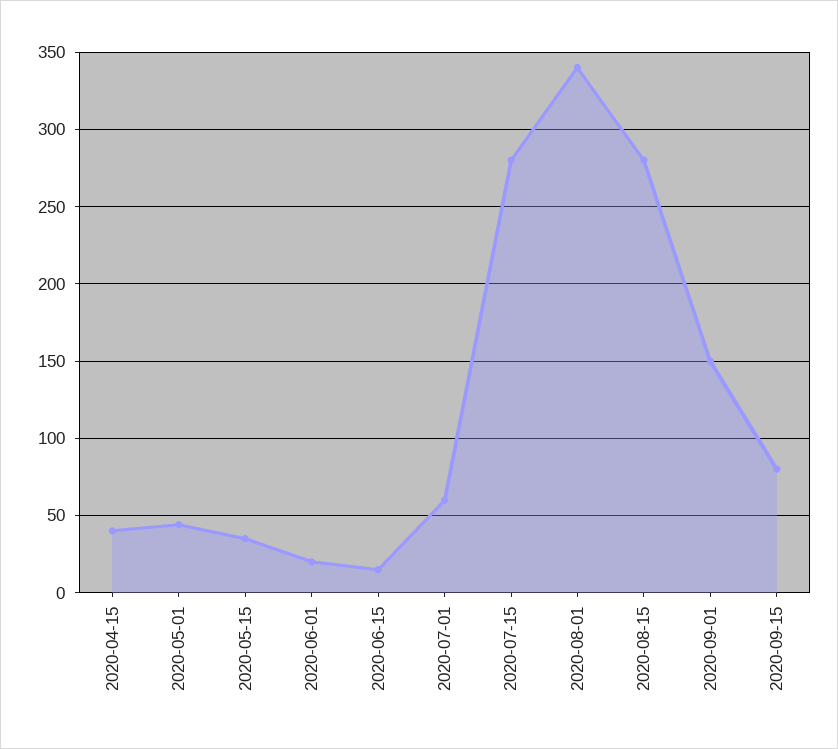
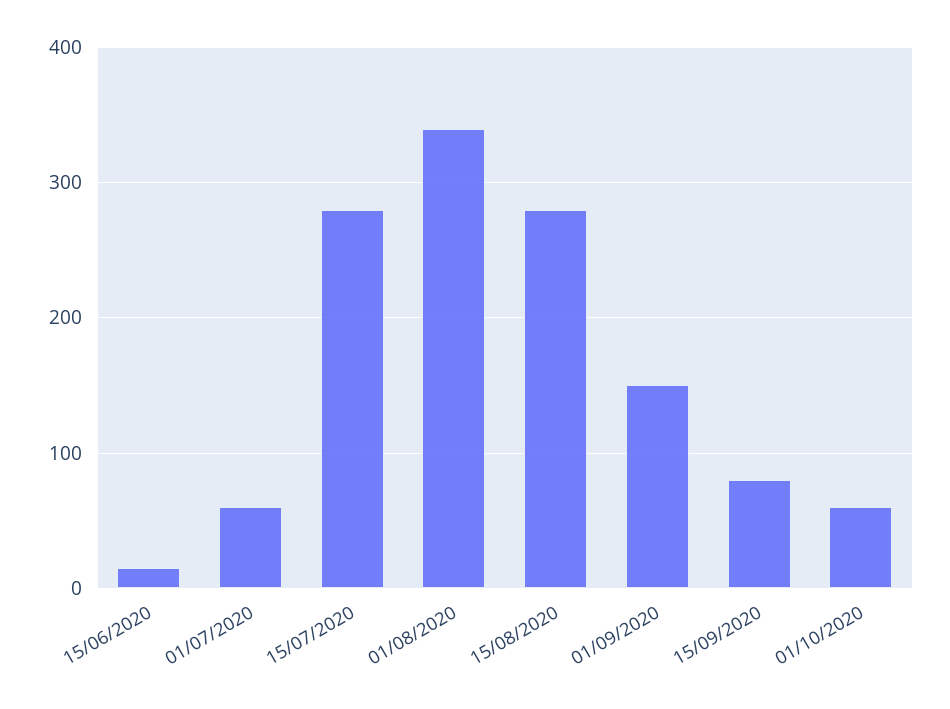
2020-04-15: 40 -> none
2020-05-01: 45 -> none
2020-05-15: 35 -> none
2020-06-01: 20 -> none
01/10/2020: none -> 60

